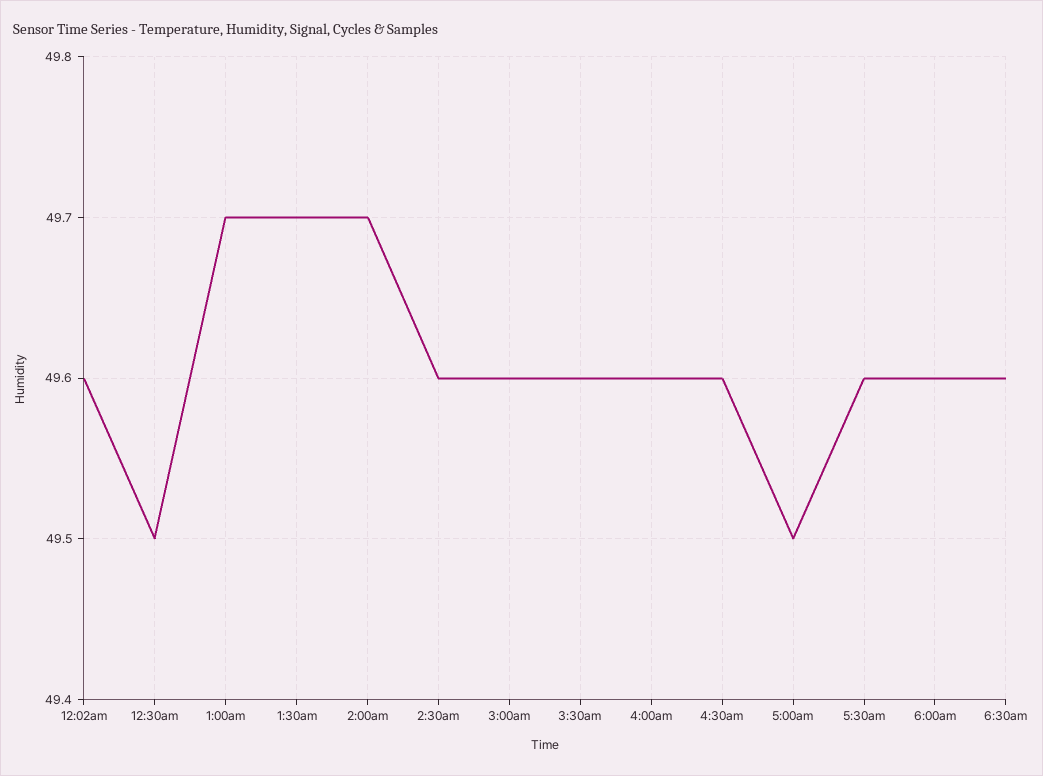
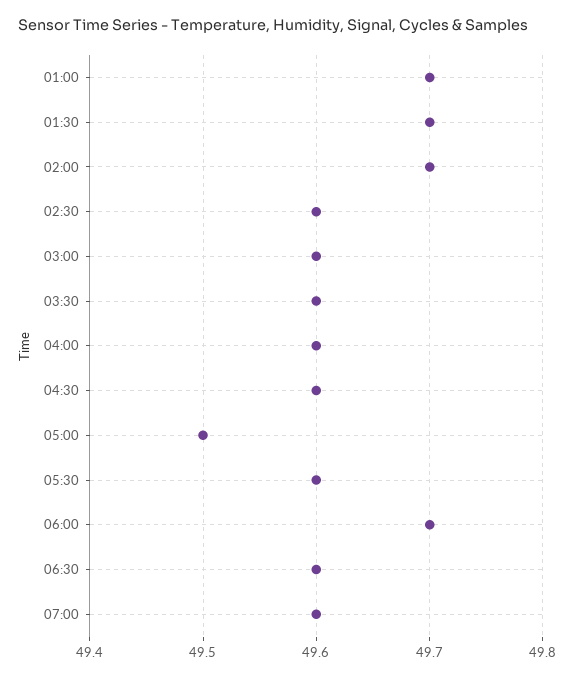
12:02am: 49.6 -> none
12:30am: 49.5 -> none
6:00am: 49.6 -> 49.7
07:00: none -> 49.6

